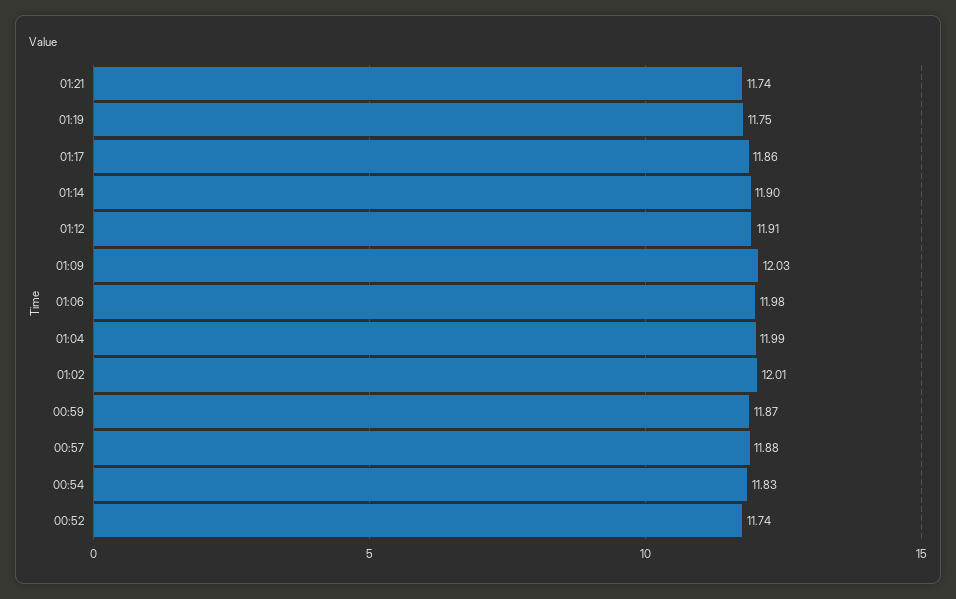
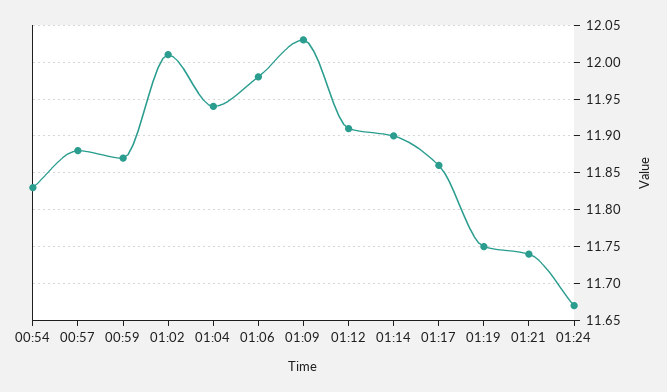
01:04: 11.99 -> 11.94
00:52: 11.74 -> none
01:24: none -> 11.67

